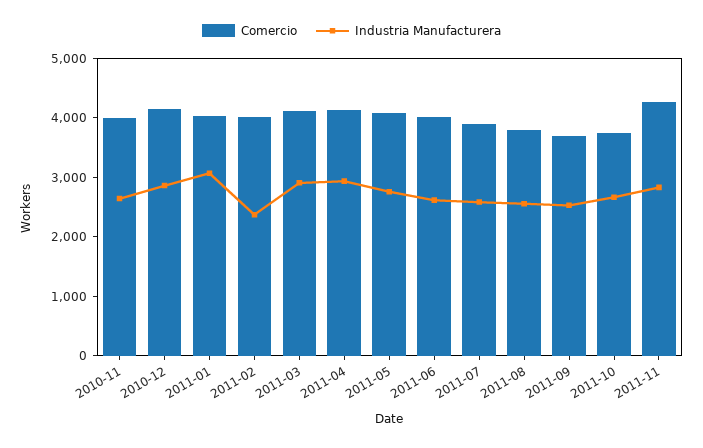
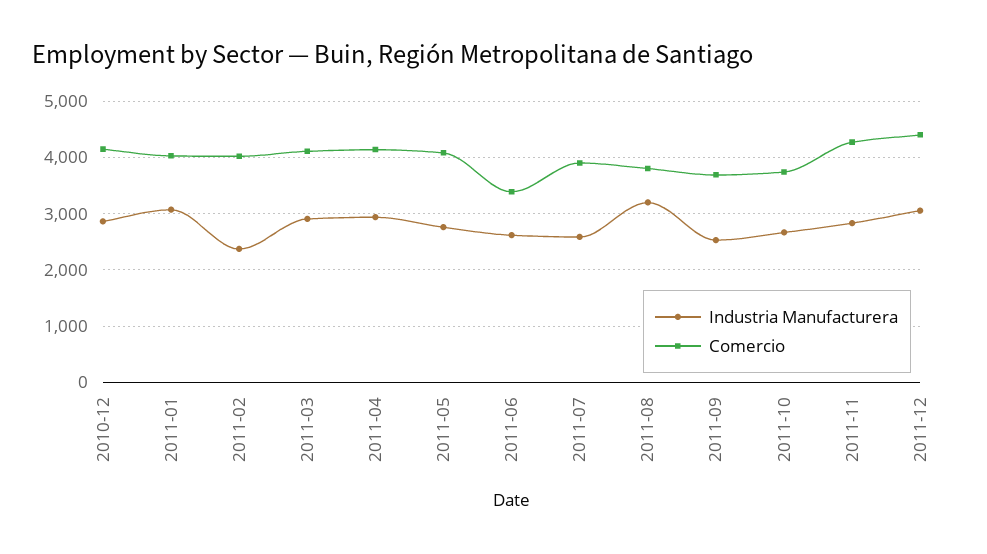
Comercio, 2010-11: 4000 -> none
Industria Manufacturera, 2010-11: 2600 -> none
Comercio, 2011-06: 4000 -> 3400
Industria Manufacturera, 2011-08: 2600 -> 3200
Industria Manufacturera, 2011-12: none -> 3000
Comercio, 2011-12: none -> 4400

